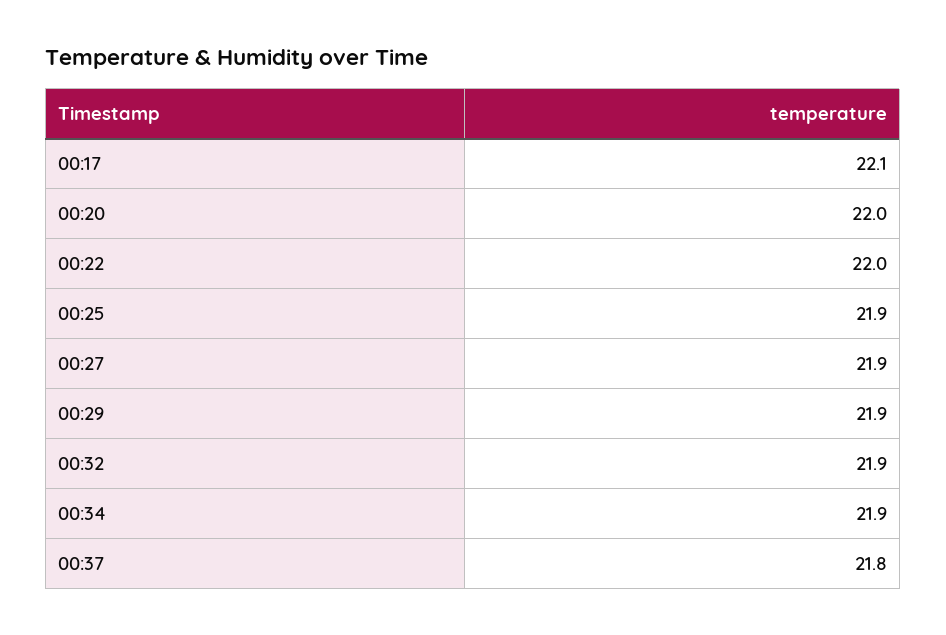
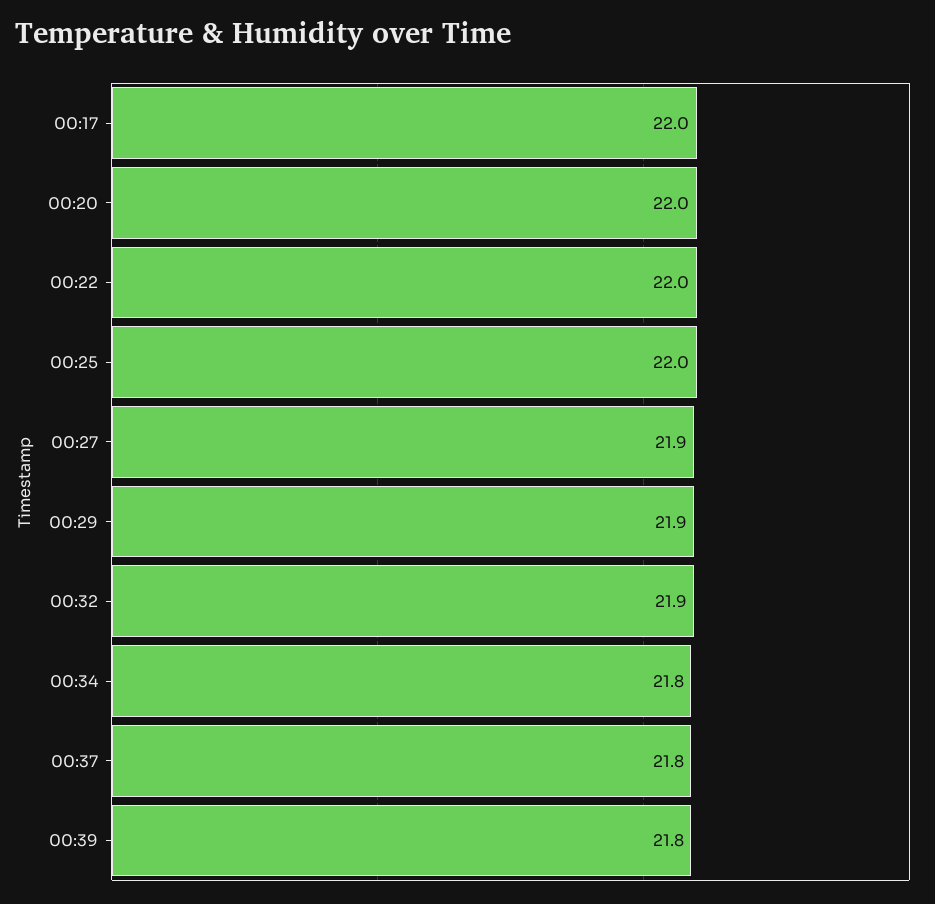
00:17: 22.1 -> 22
00:25: 21.9 -> 22
00:34: 21.9 -> 21.8
00:39: none -> 21.8

